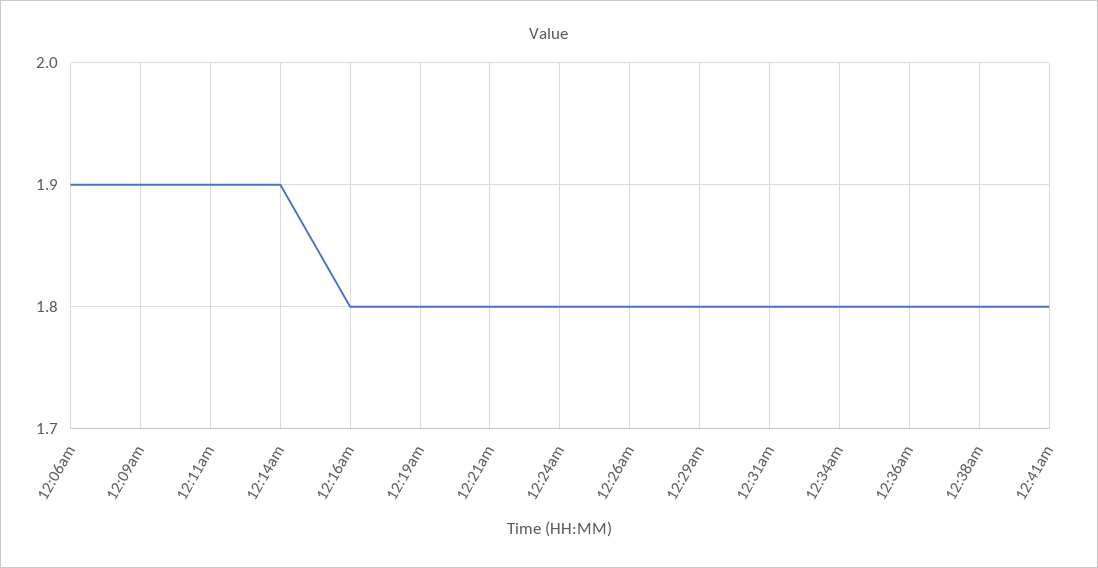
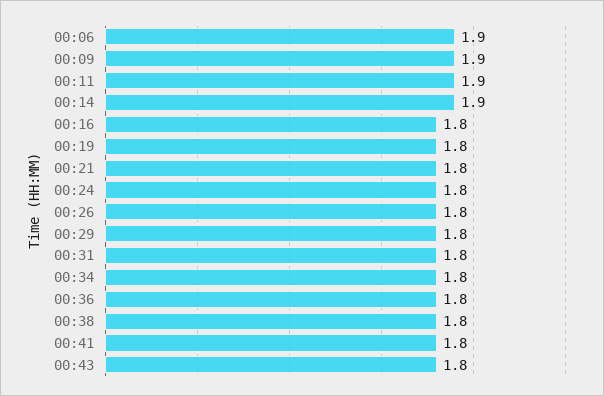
00:43: none -> 1.8

